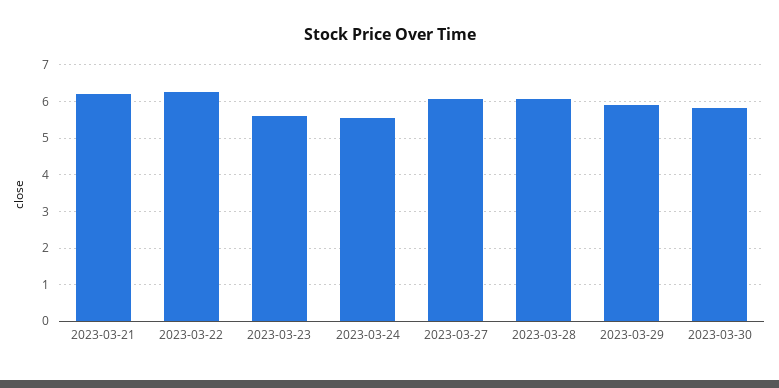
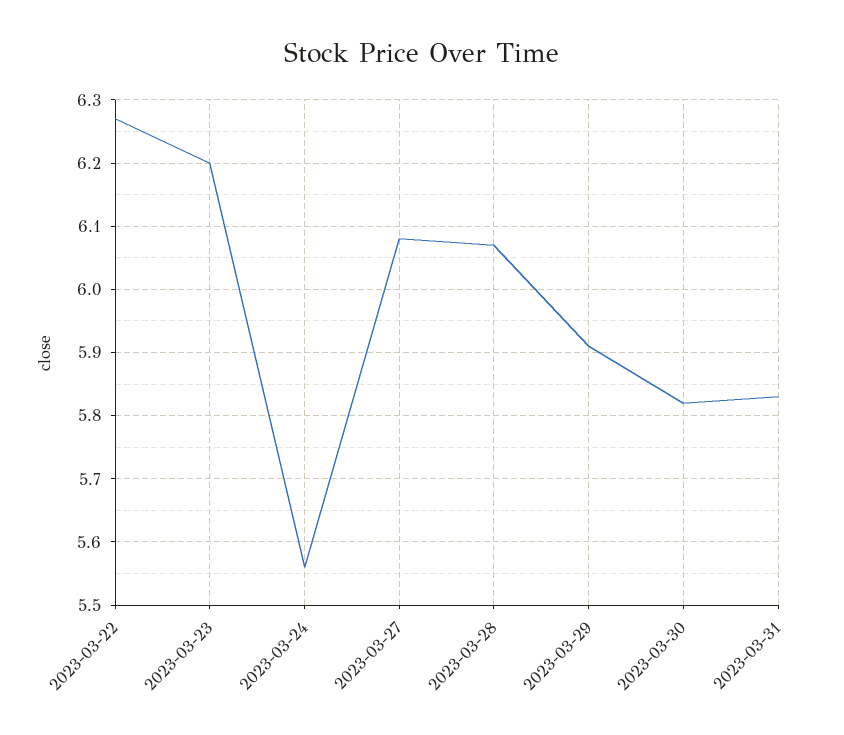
2023-03-21: 6.2 -> none
2023-03-23: 5.6 -> 6.2
2023-03-31: none -> 5.83

